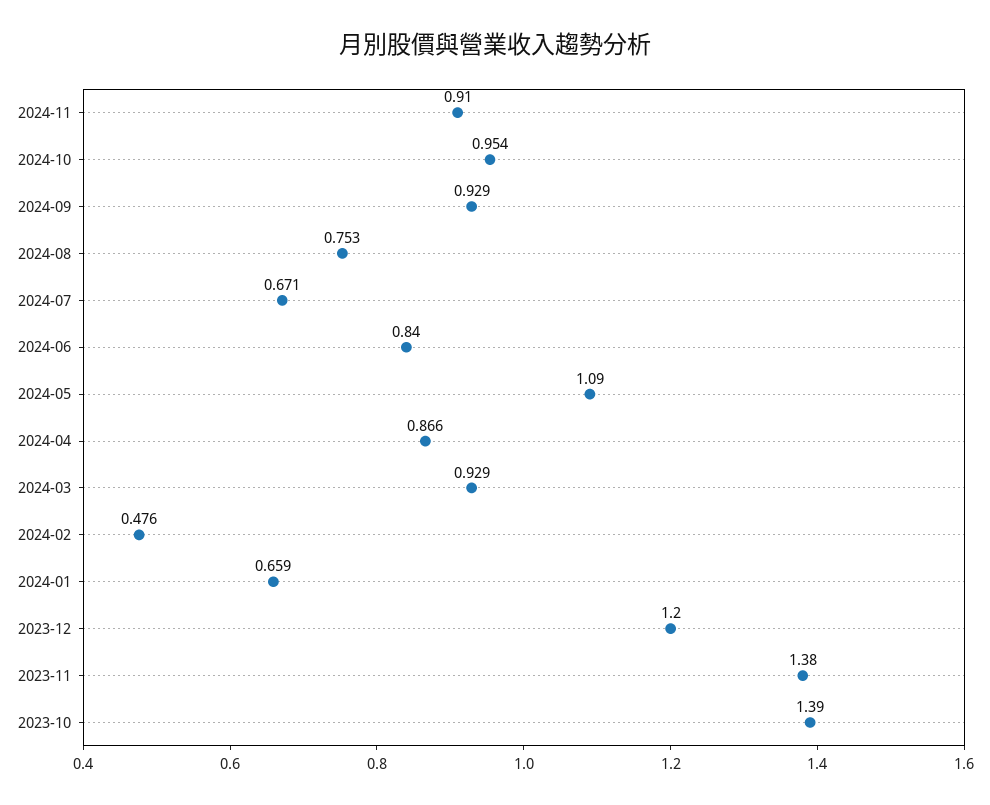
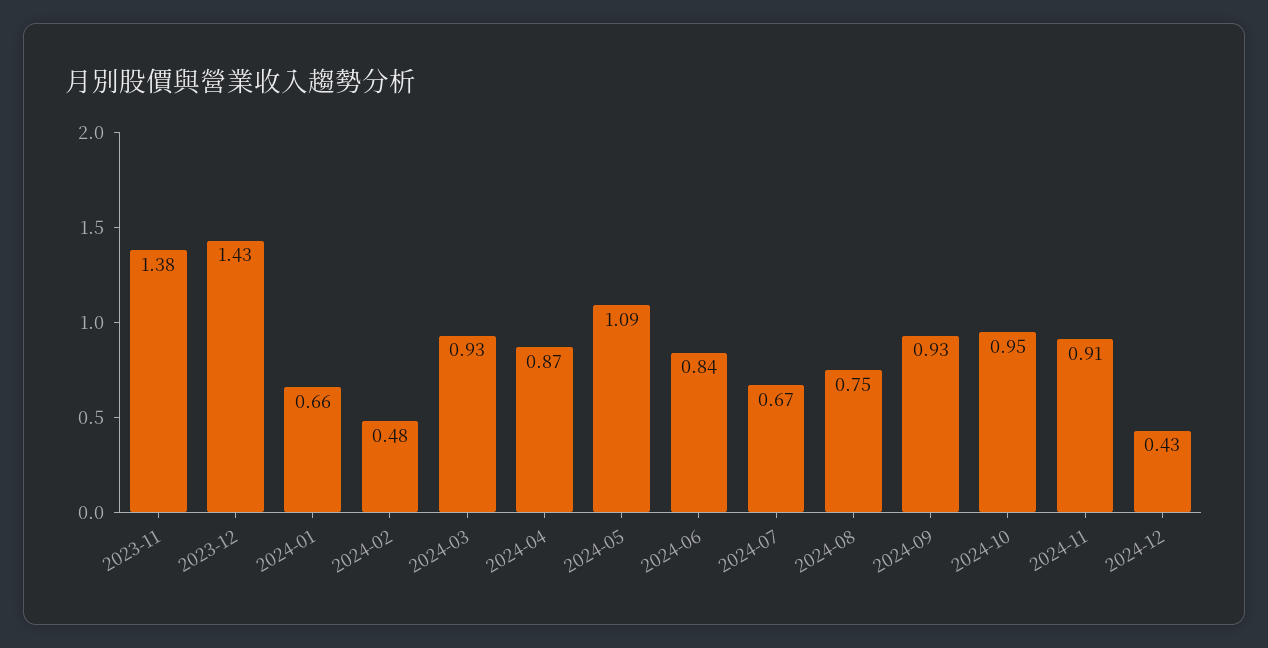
2023-12: 1.2 -> 1.43
2023-10: 1.39 -> none
2024-12: none -> 0.43

